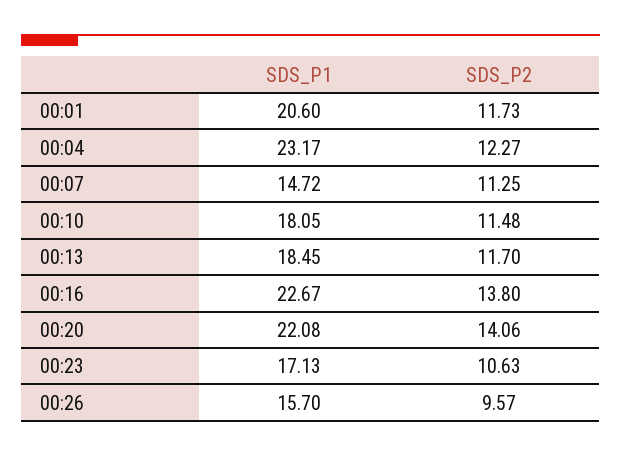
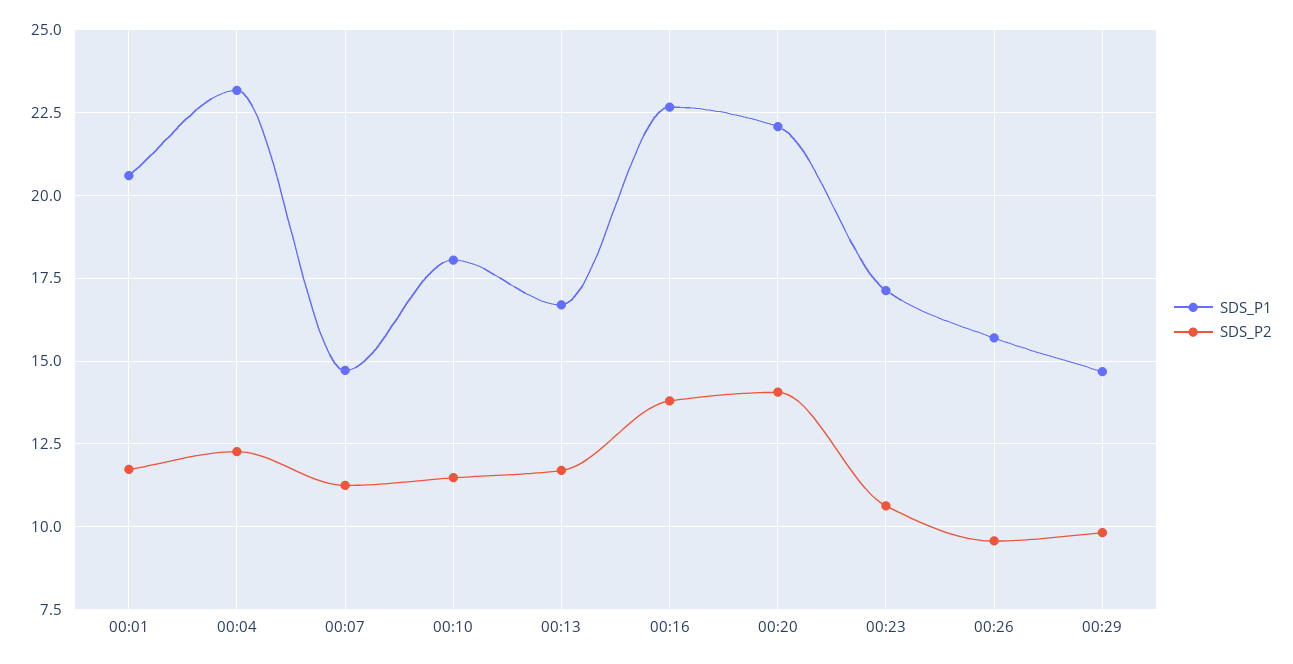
SDS_P1, 00:13: 18.45 -> 16.75
SDS_P1, 00:29: none -> 14.75
SDS_P2, 00:29: none -> 9.75

